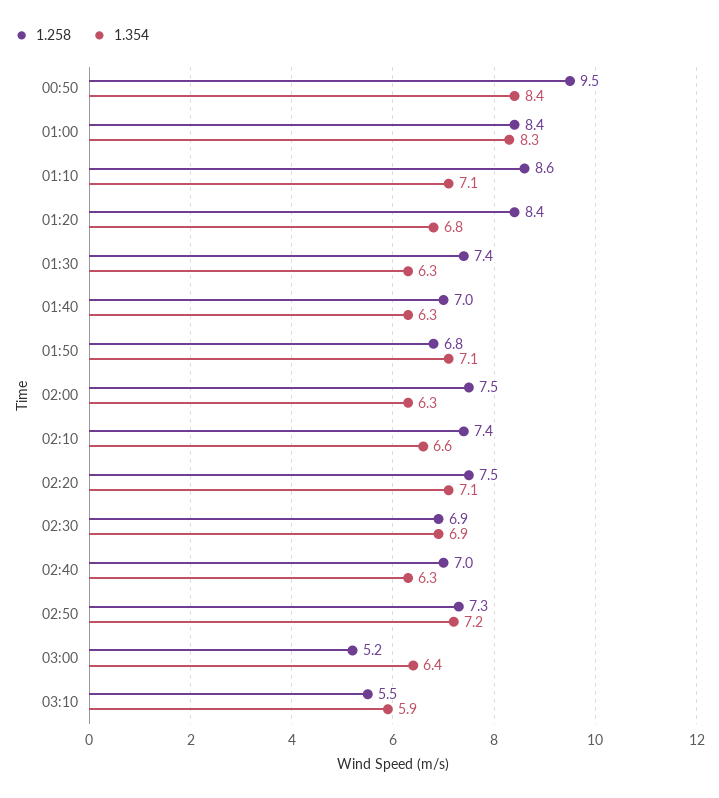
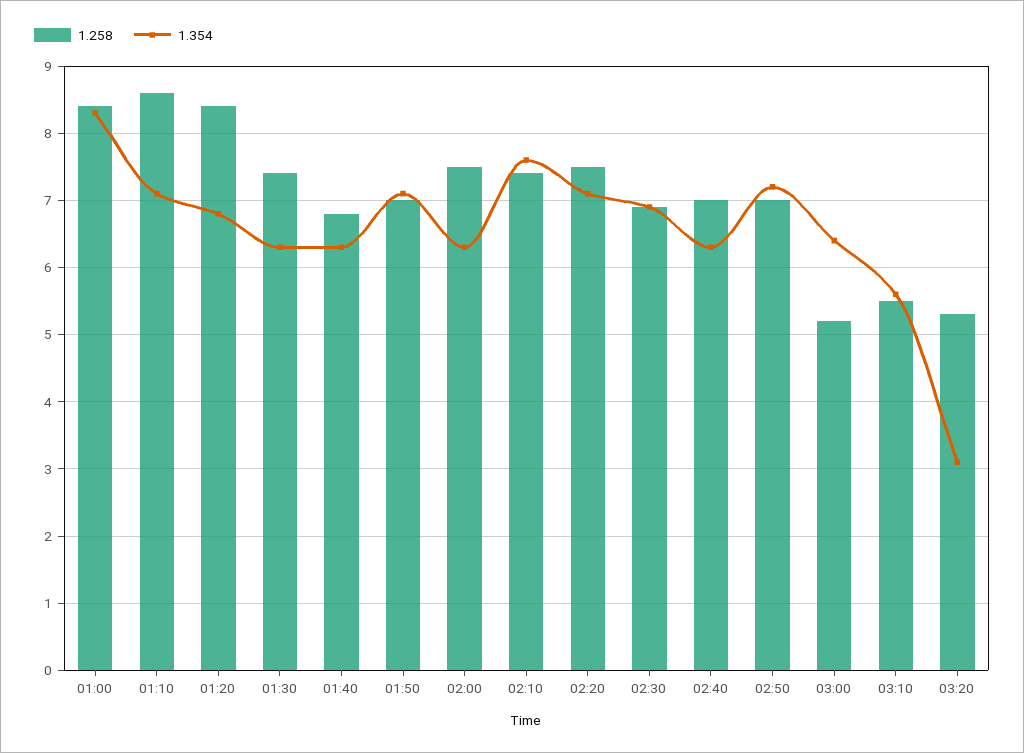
1.258, 00:50: 9.5 -> none
1.354, 00:50: 8.4 -> none
1.258, 01:40: 7 -> 6.8
1.258, 01:50: 6.8 -> 7
1.354, 02:10: 6.6 -> 7.6
1.258, 02:50: 7.3 -> 7
1.354, 03:10: 5.9 -> 5.6
1.258, 03:20: none -> 5.3
1.354, 03:20: none -> 3.1

